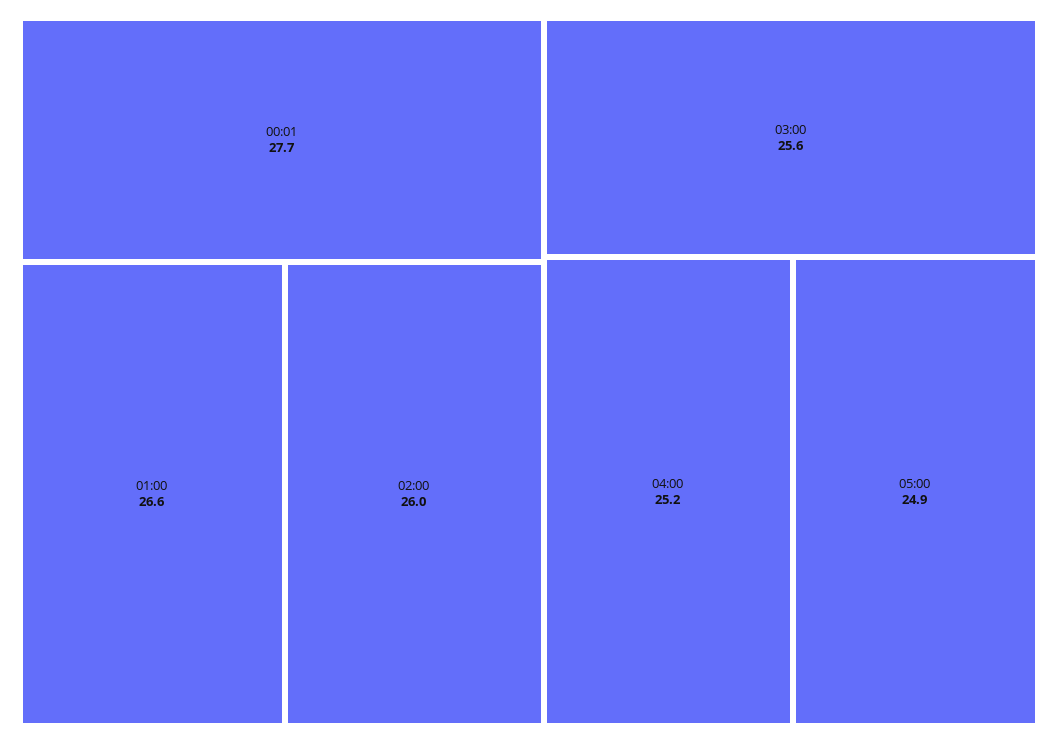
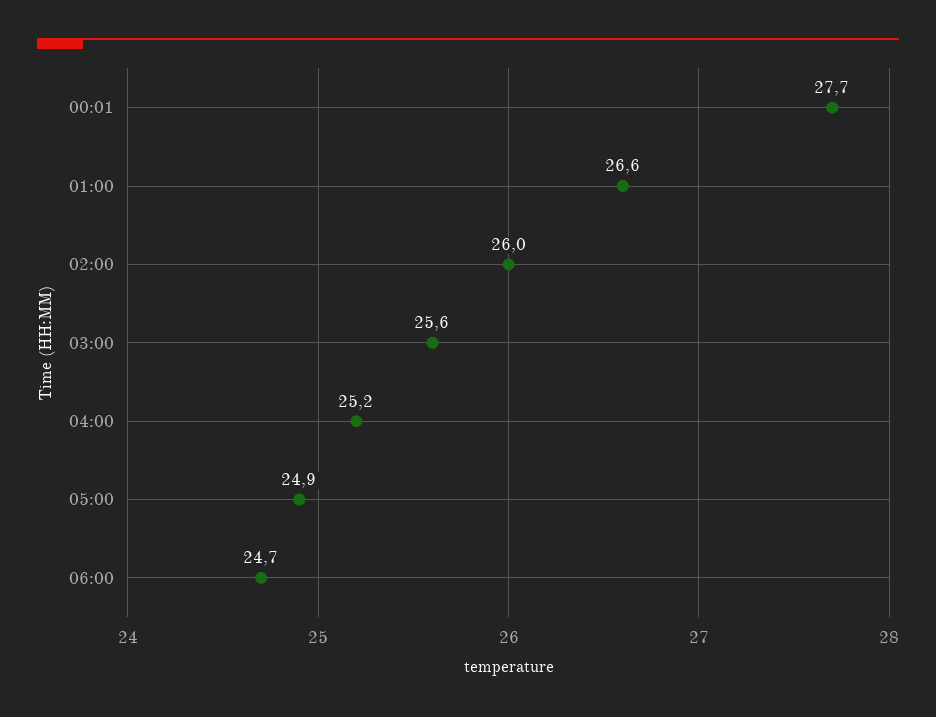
06:00: none -> 24.7

